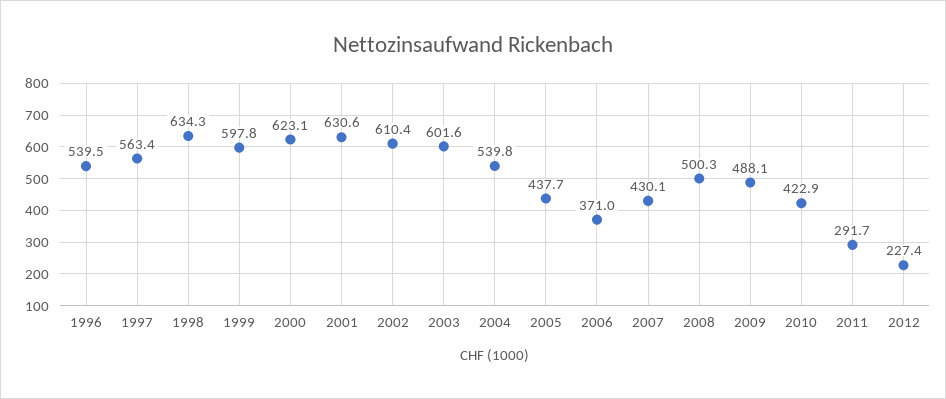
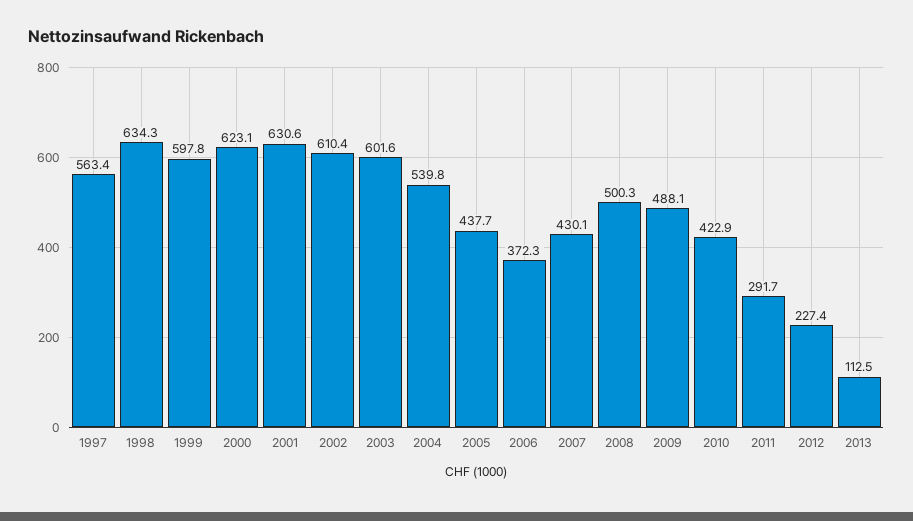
1996: 539.5 -> none
2006: 371 -> 372.3
2013: none -> 112.5

